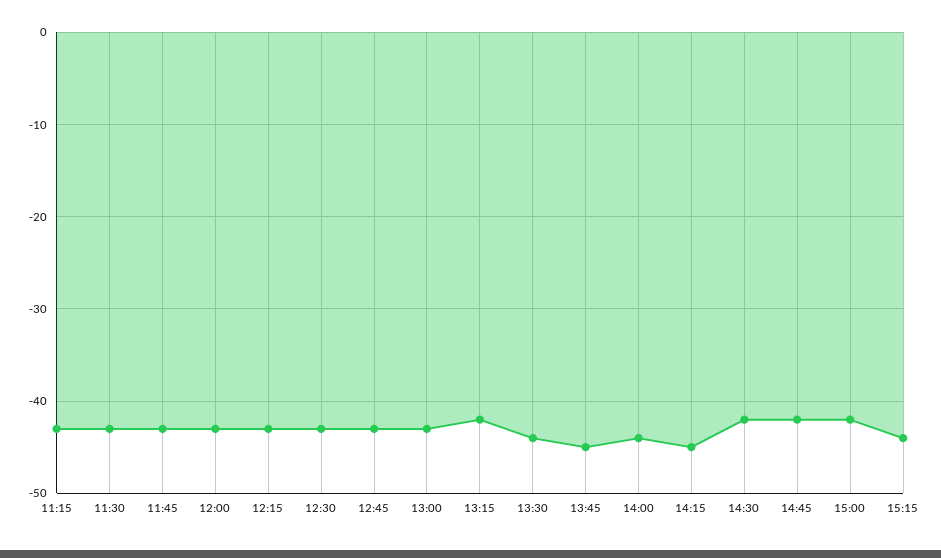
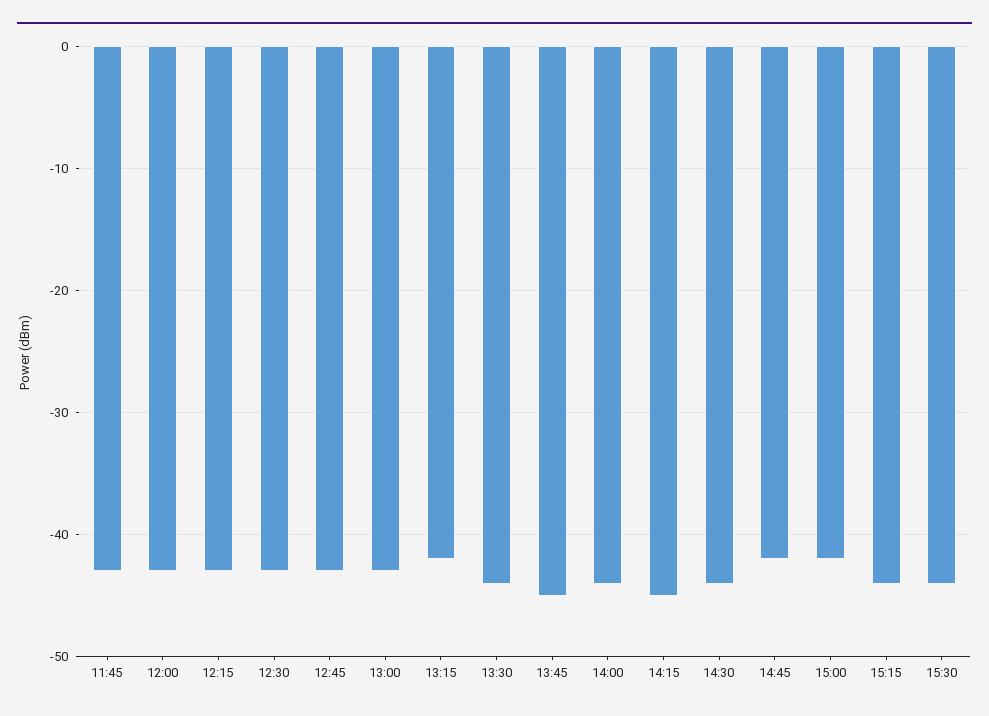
11:15: -43 -> none
11:30: -43 -> none
14:30: -42 -> -44
15:30: none -> -44

